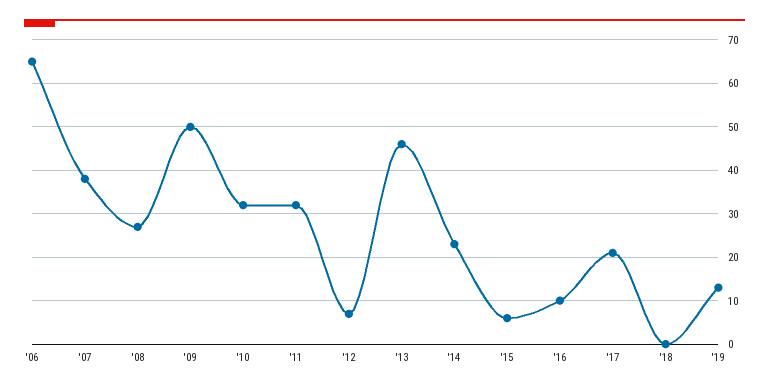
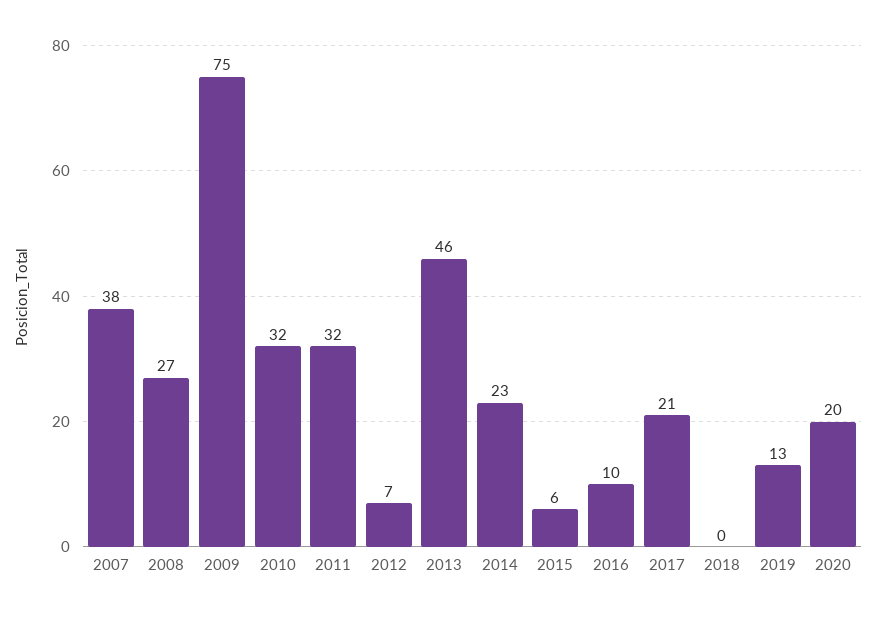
'06: 65 -> none
'09: 50 -> 75
2020: none -> 20

